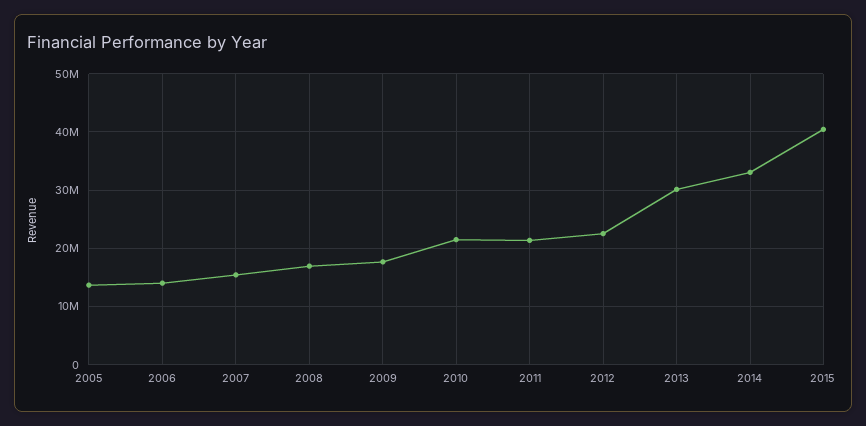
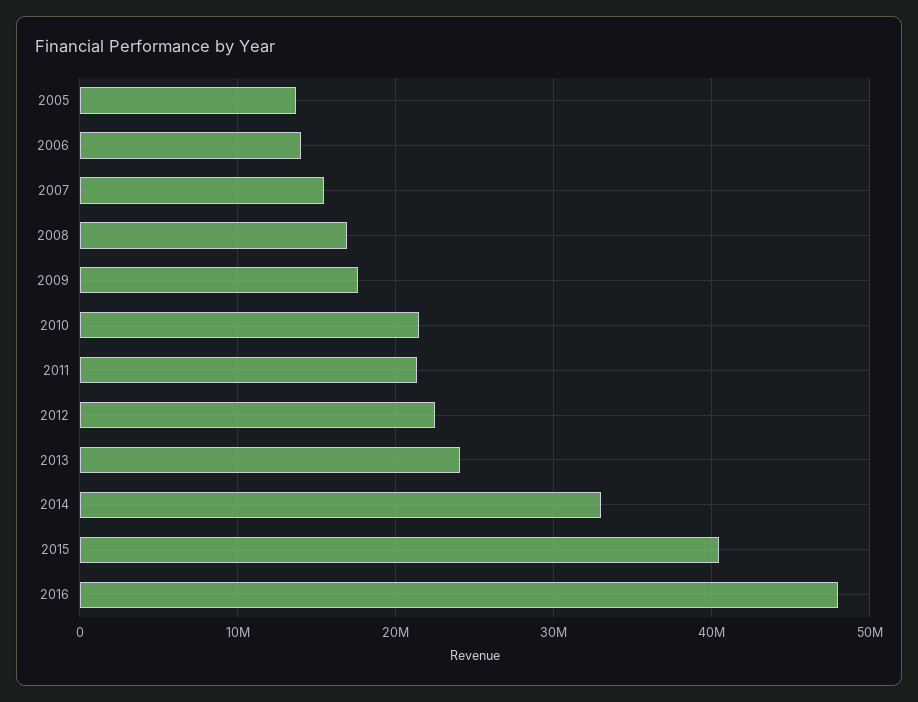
2013: 30000000 -> 24000000
2016: none -> 48000000

